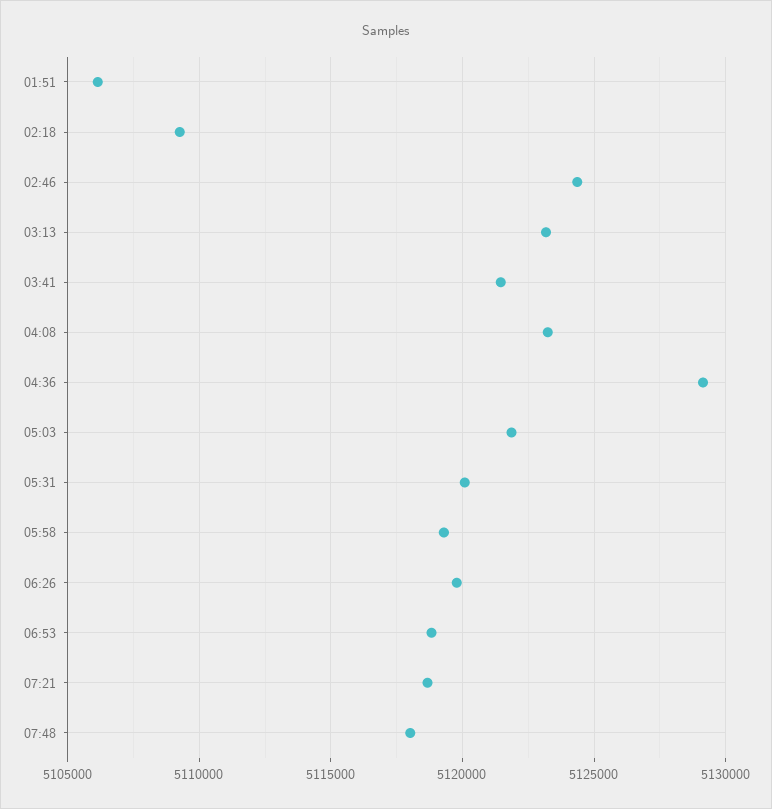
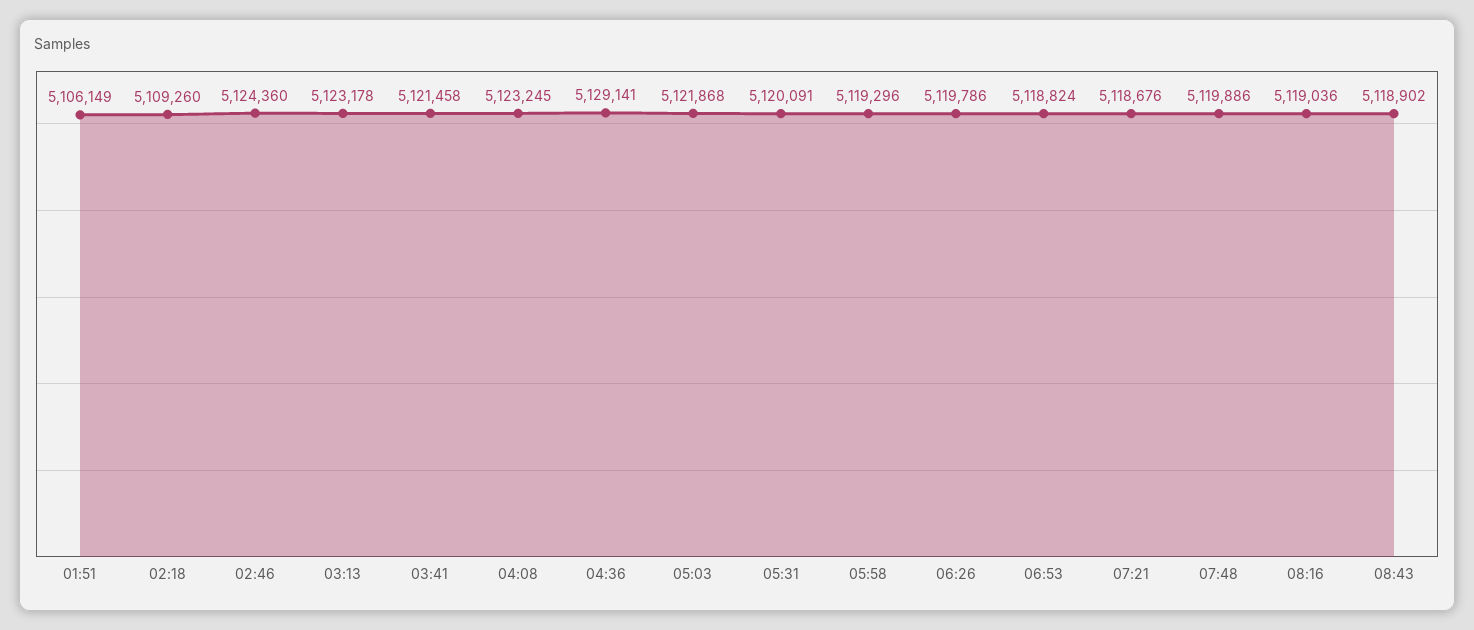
07:48: 5118000 -> 5119886
08:16: none -> 5119036
08:43: none -> 5118902

